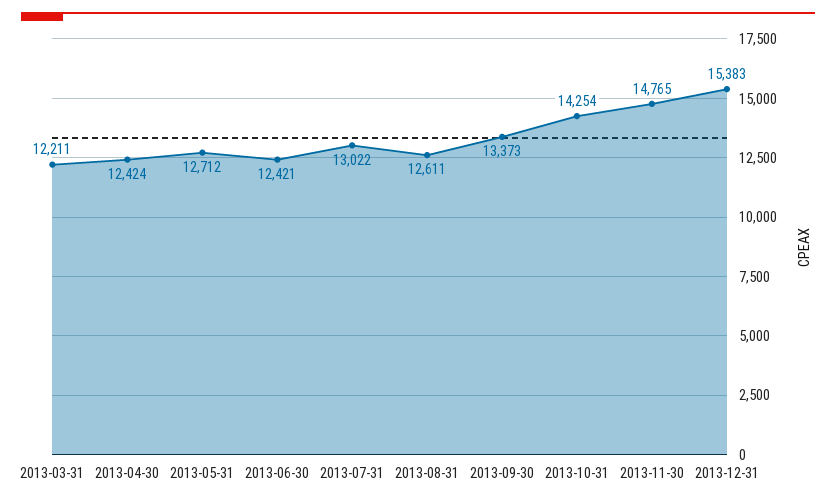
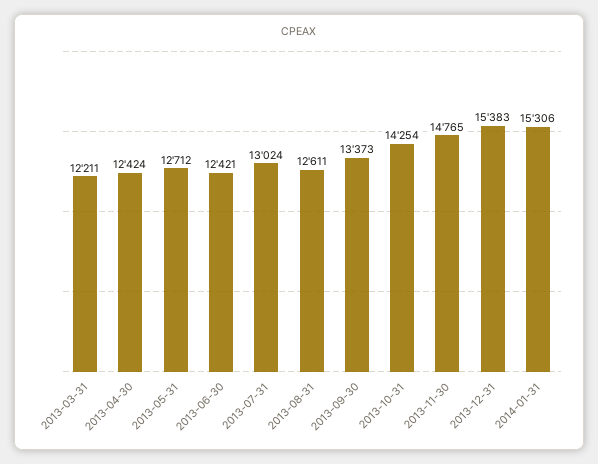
2013-07-31: 13022 -> 13024
2014-01-31: none -> 15306

